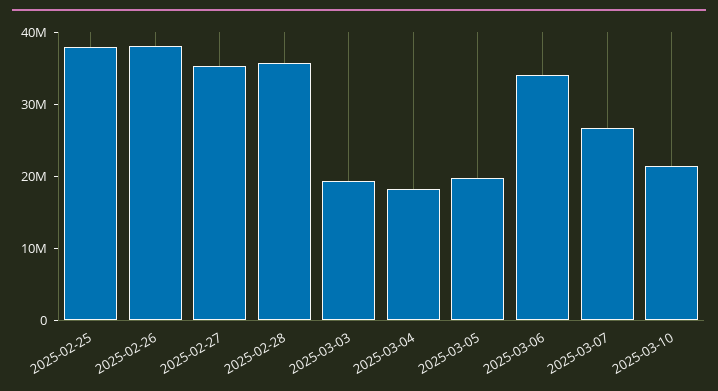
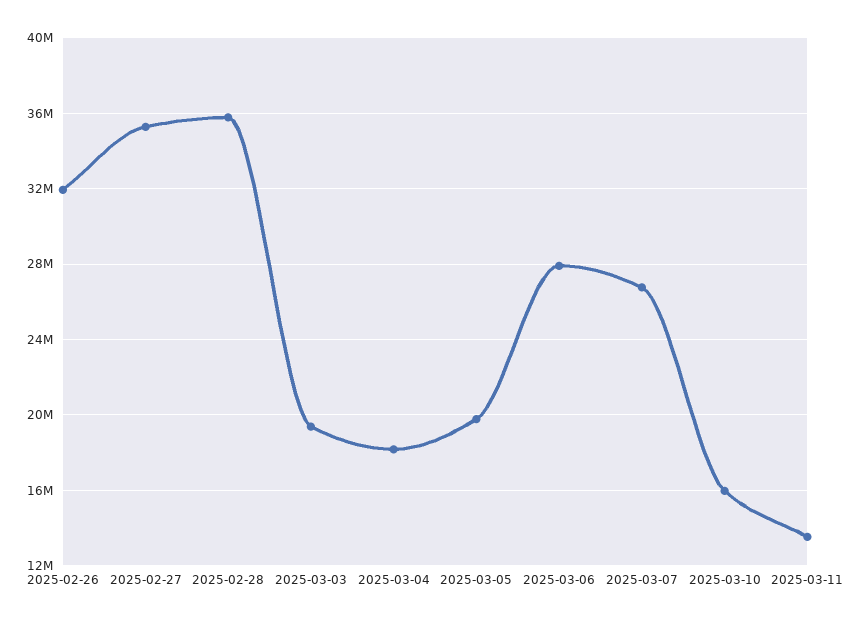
2025-02-25: 38000000 -> none
2025-02-26: 38000000 -> 32000000
2025-03-06: 34000000 -> 28000000
2025-03-10: 22000000 -> 16000000
2025-03-11: none -> 13500000

